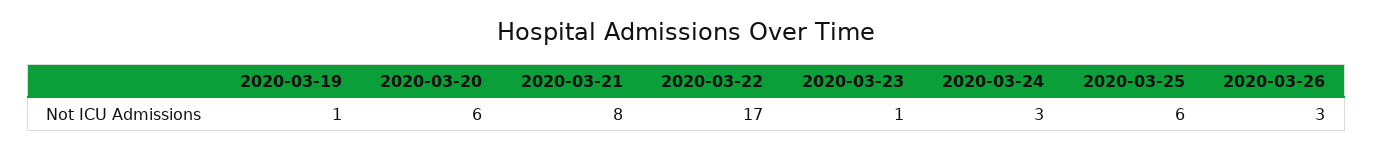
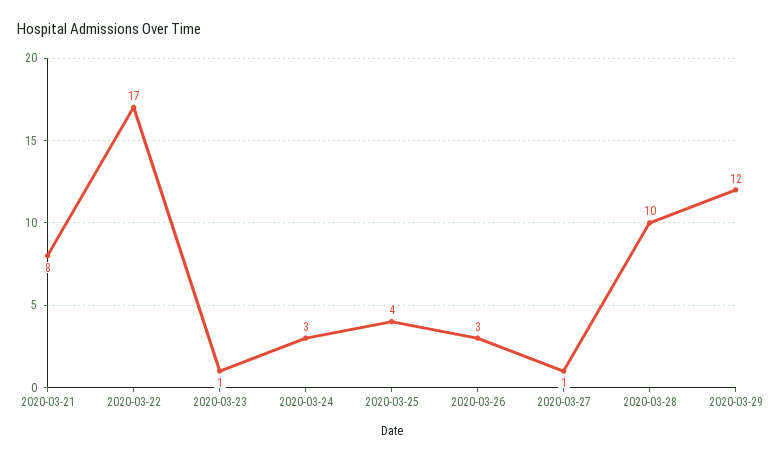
2020-03-19: 1 -> none
2020-03-20: 6 -> none
2020-03-25: 6 -> 4
2020-03-27: none -> 1
2020-03-28: none -> 10
2020-03-29: none -> 12

